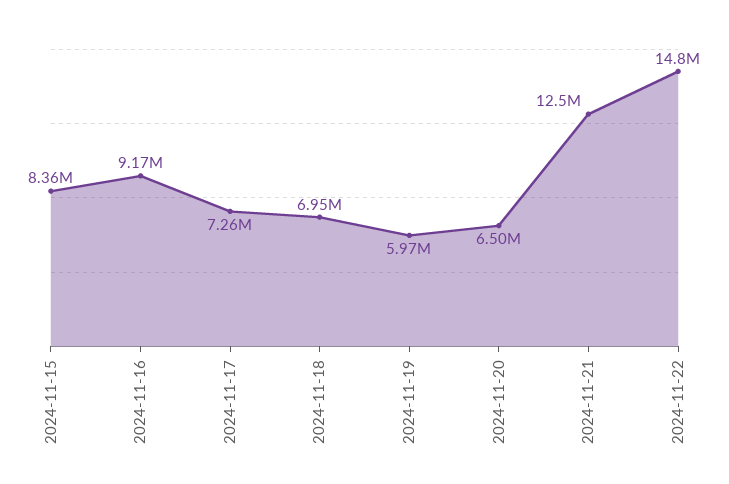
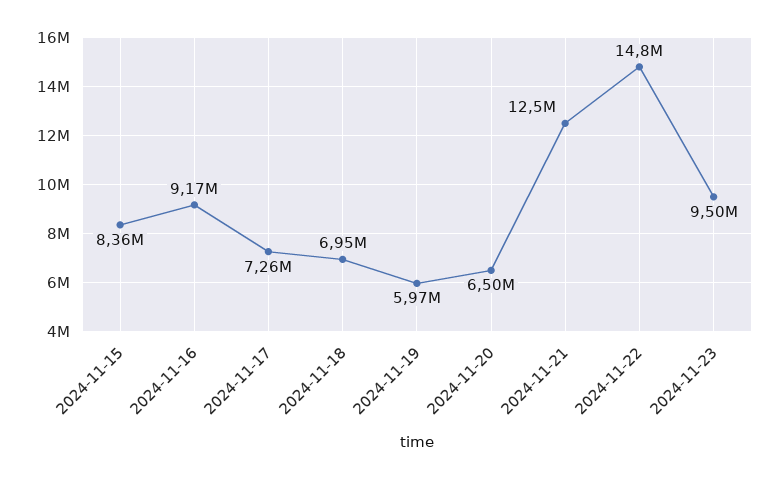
2024-11-23: none -> 9500000

